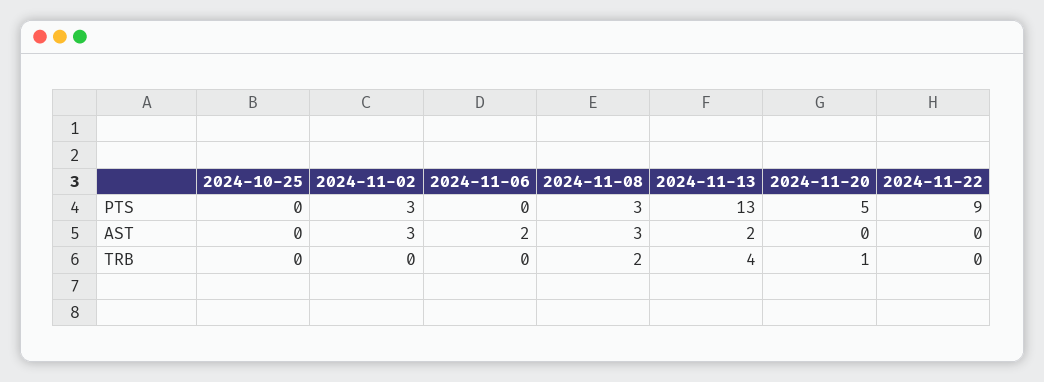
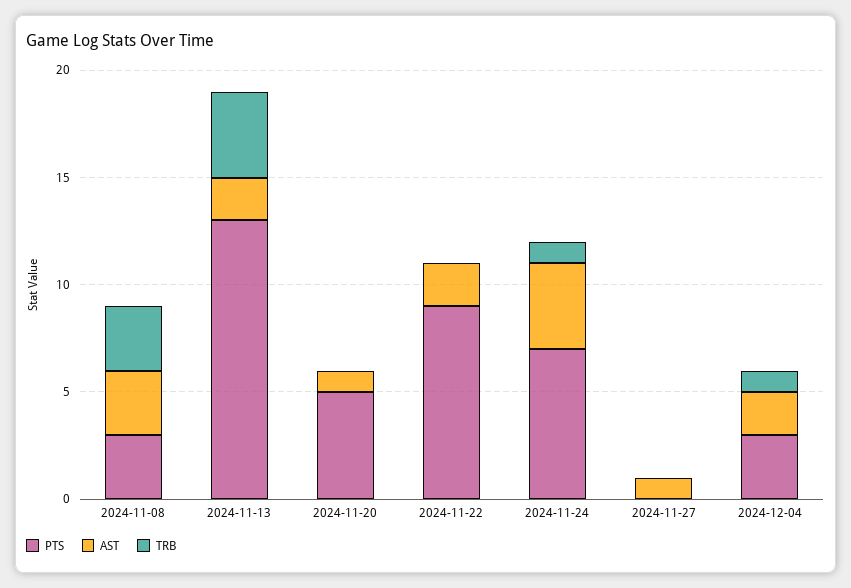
PTS, 2024-10-25: 0 -> none
PTS, 2024-11-02: 3 -> none
PTS, 2024-11-06: 0 -> none
AST, 2024-10-25: 0 -> none
AST, 2024-11-02: 3 -> none
AST, 2024-11-06: 2 -> none
AST, 2024-11-20: 0 -> 1
AST, 2024-11-22: 0 -> 2
TRB, 2024-10-25: 0 -> none
TRB, 2024-11-02: 0 -> none
TRB, 2024-11-06: 0 -> none
TRB, 2024-11-08: 2 -> 3
TRB, 2024-11-20: 1 -> 0
PTS, 2024-11-24: none -> 7
AST, 2024-11-24: none -> 4
TRB, 2024-11-24: none -> 1
PTS, 2024-11-27: none -> 0
AST, 2024-11-27: none -> 1
TRB, 2024-11-27: none -> 0
PTS, 2024-12-04: none -> 3
AST, 2024-12-04: none -> 2
TRB, 2024-12-04: none -> 1

